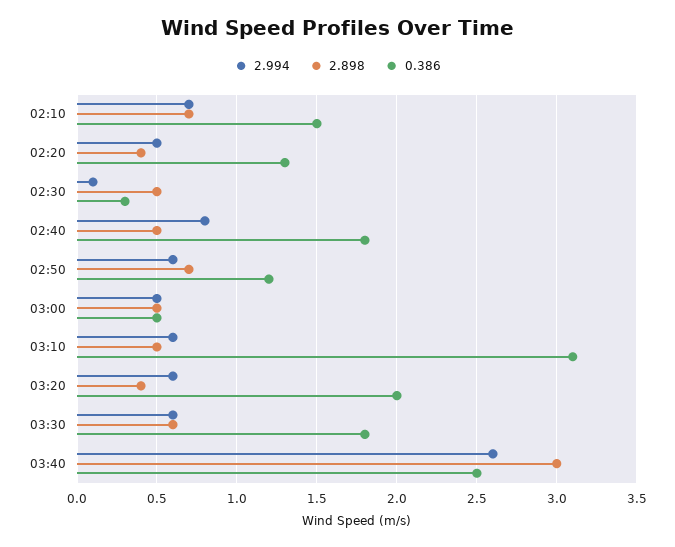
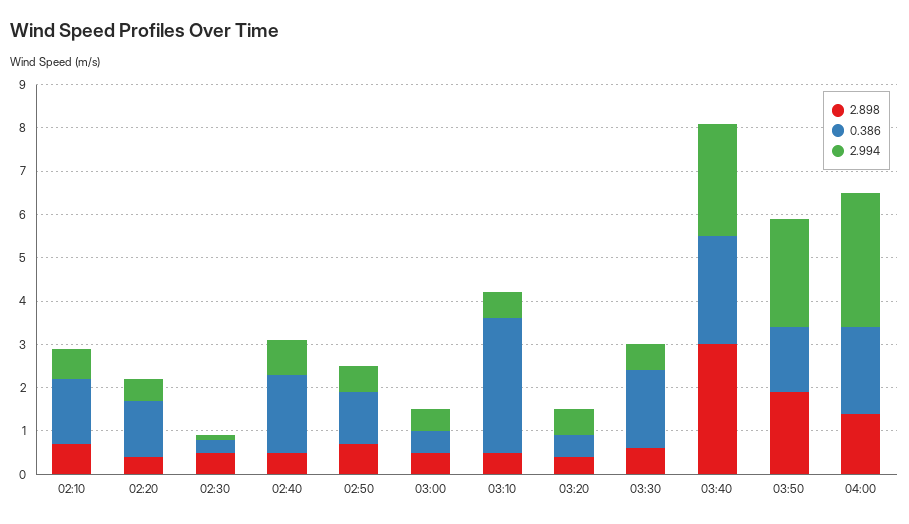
0.386, 03:20: 2 -> 0.5
2.898, 03:50: none -> 2
0.386, 03:50: none -> 1.5
2.994, 03:50: none -> 2.5
2.898, 04:00: none -> 1.5
0.386, 04:00: none -> 2
2.994, 04:00: none -> 3

